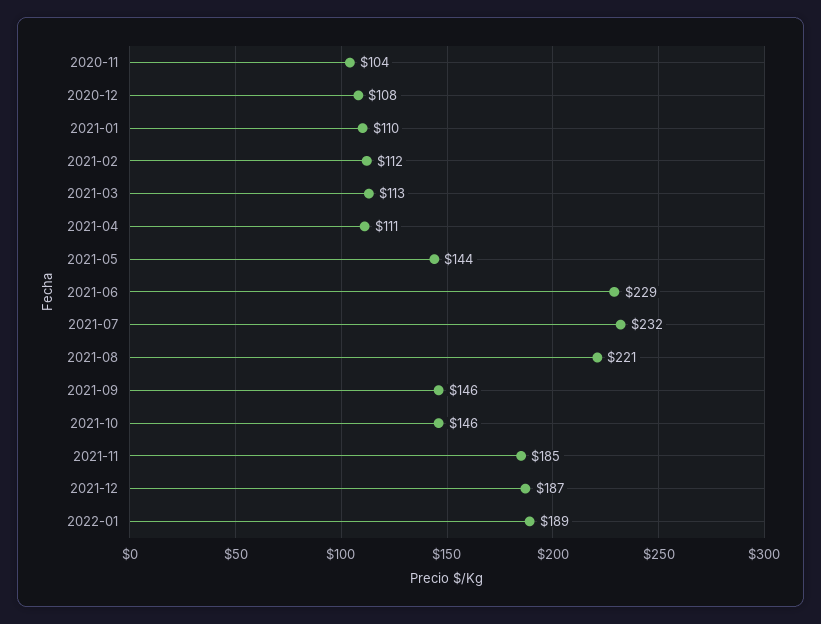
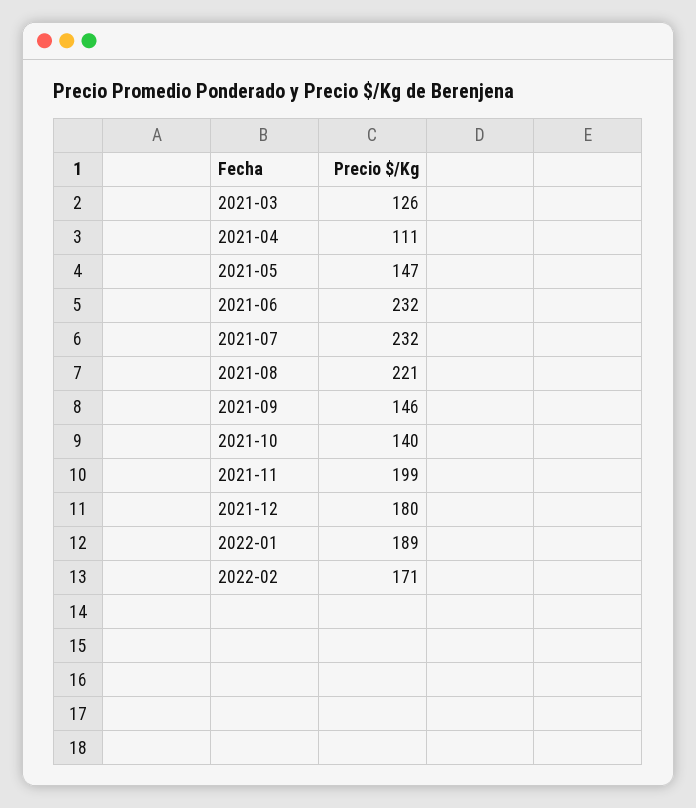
2020-11: 104 -> none
2020-12: 108 -> none
2021-01: 110 -> none
2021-02: 112 -> none
2021-03: 113 -> 126
2021-05: 144 -> 147
2021-06: 229 -> 232
2021-10: 146 -> 140
2021-11: 185 -> 199
2021-12: 187 -> 180
2022-02: none -> 171

